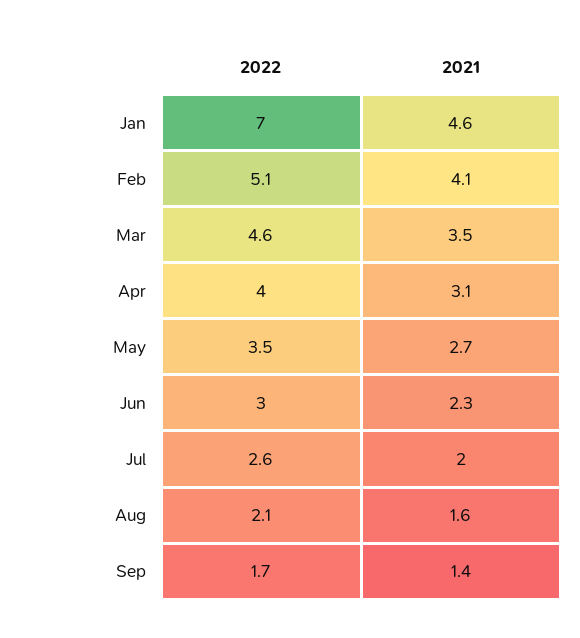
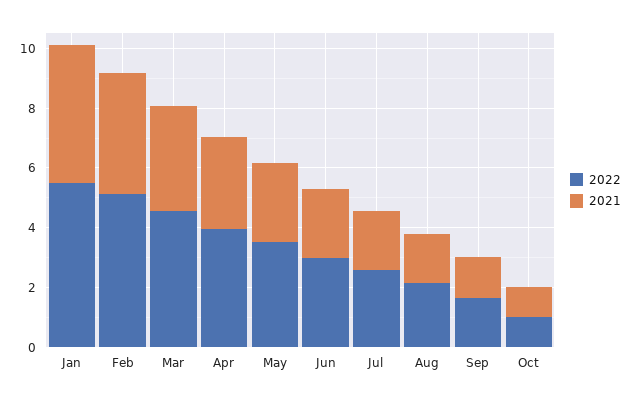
2022, Jan: 7 -> 5.5
2022, Oct: none -> 1
2021, Oct: none -> 1

